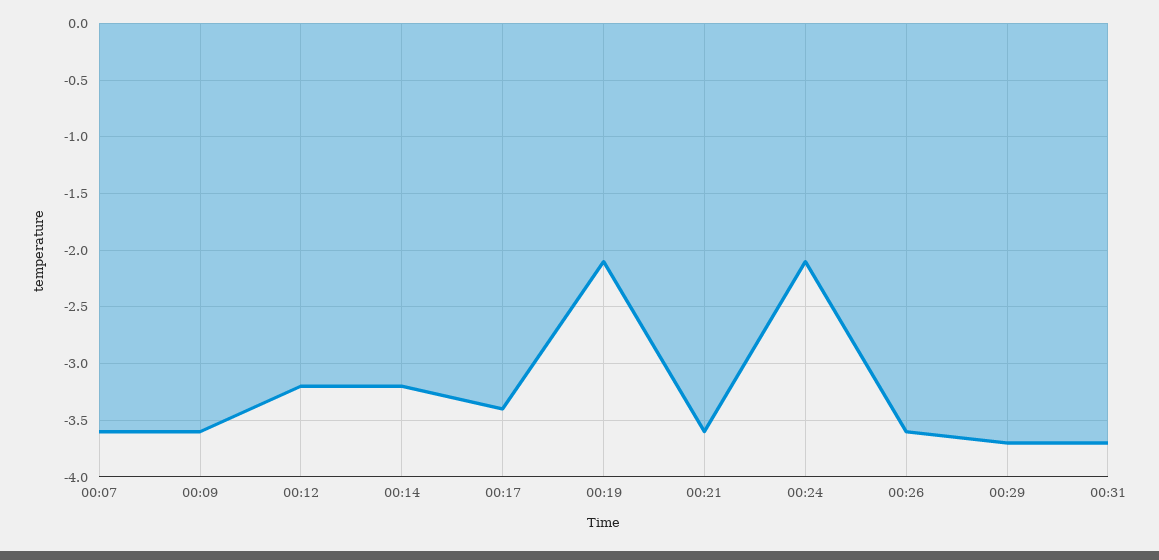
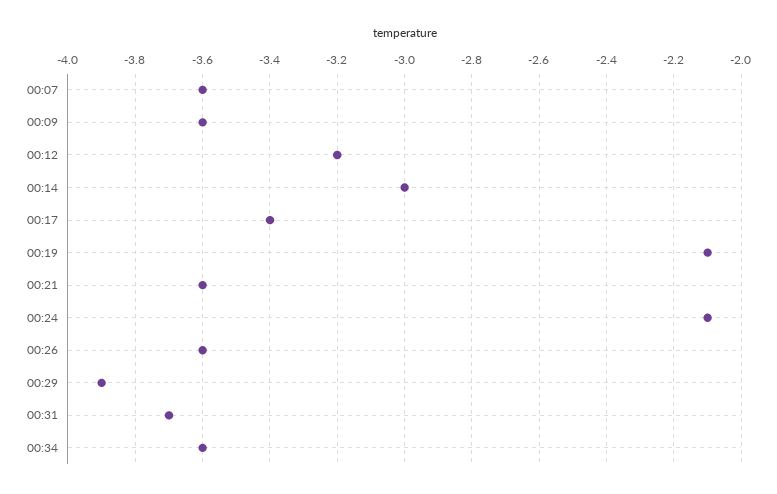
00:14: -3.2 -> -3
00:29: -3.7 -> -3.9
00:34: none -> -3.6

